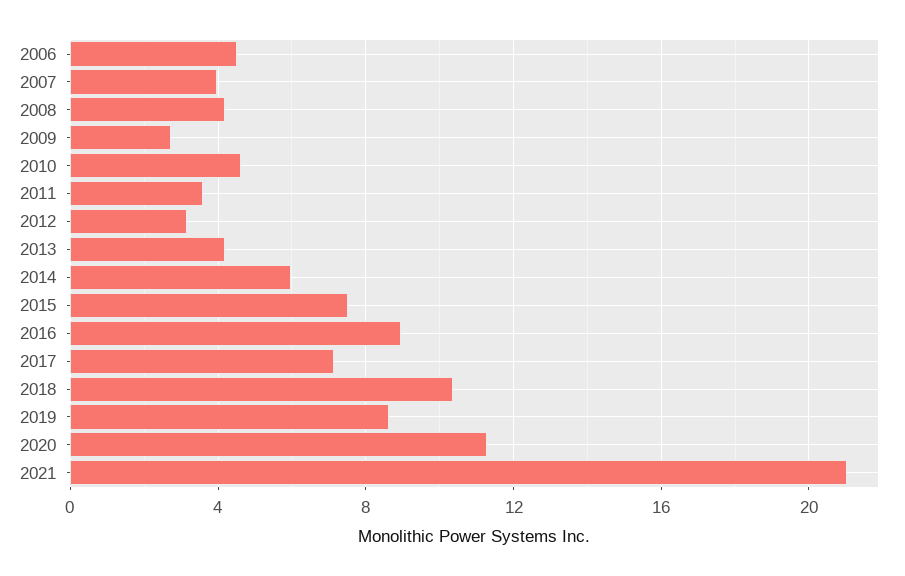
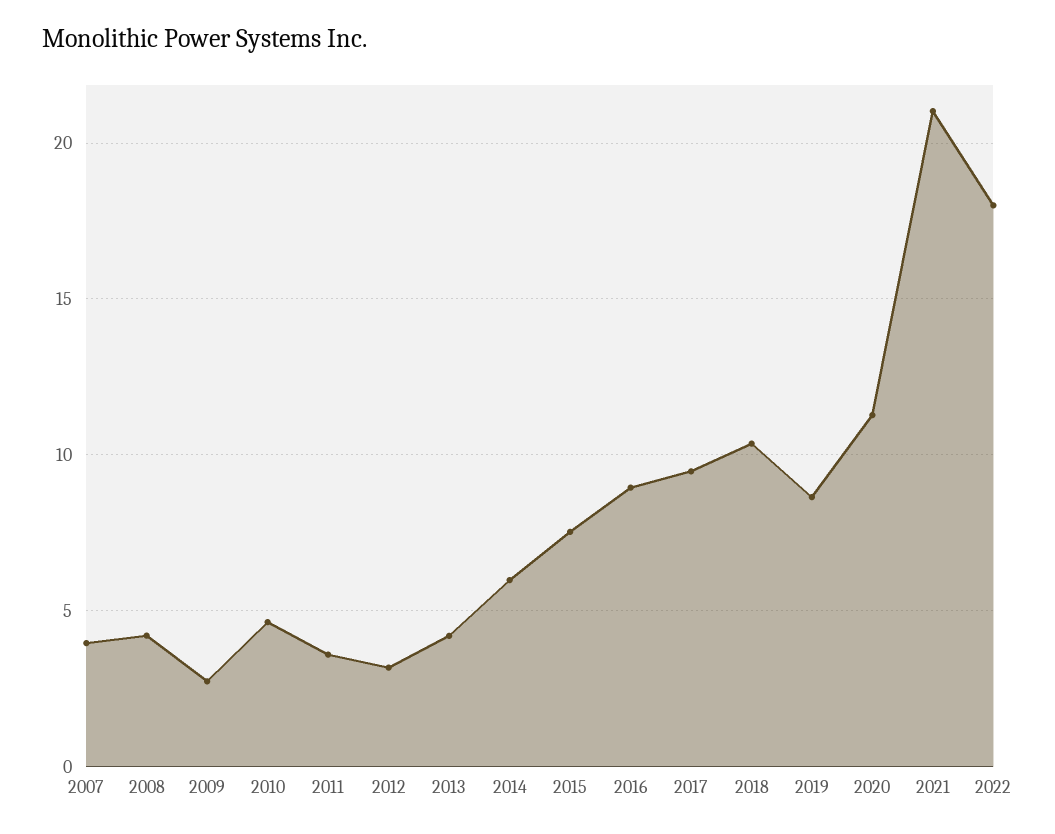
2006: 4.5 -> none
2017: 7 -> 9.5
2022: none -> 18

